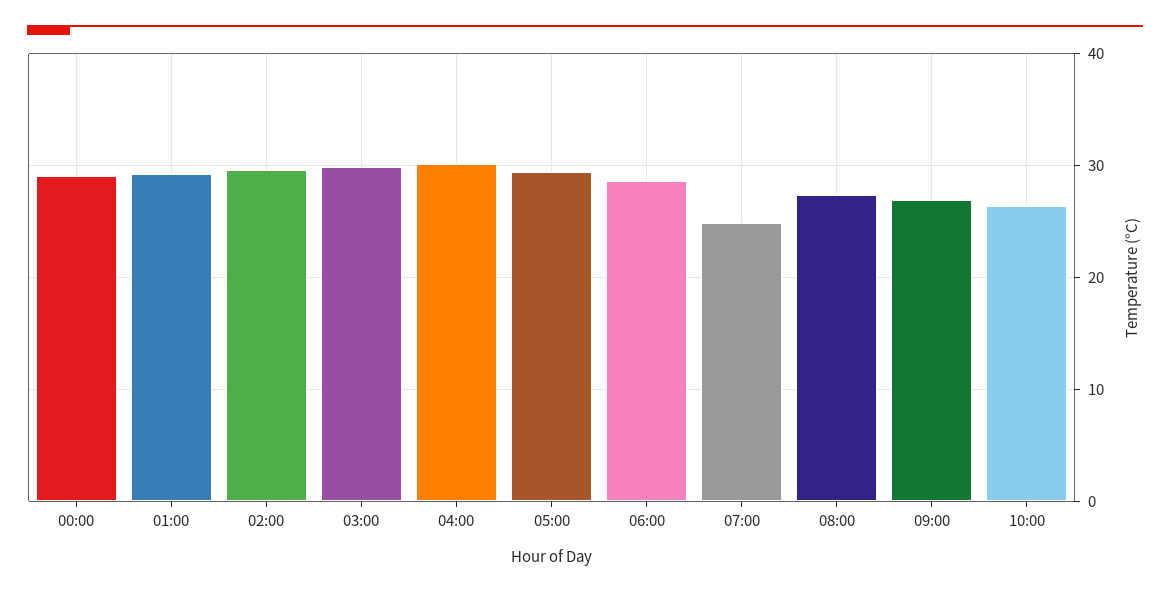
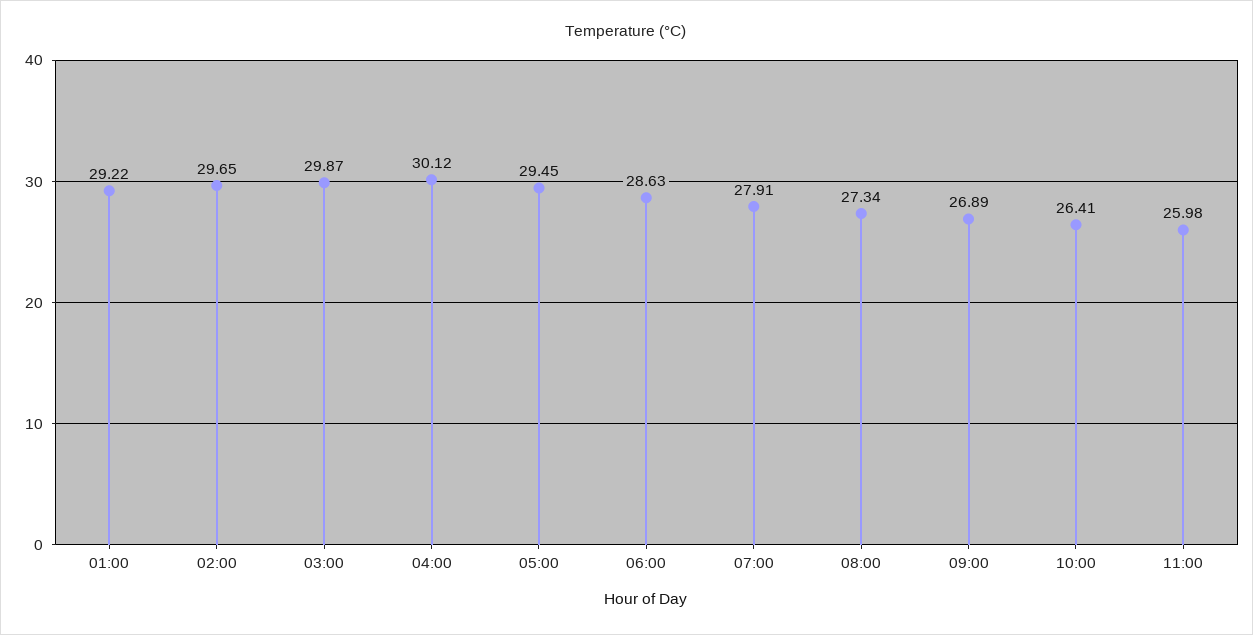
00:00: 29 -> none
07:00: 25 -> 27.91
11:00: none -> 25.98

